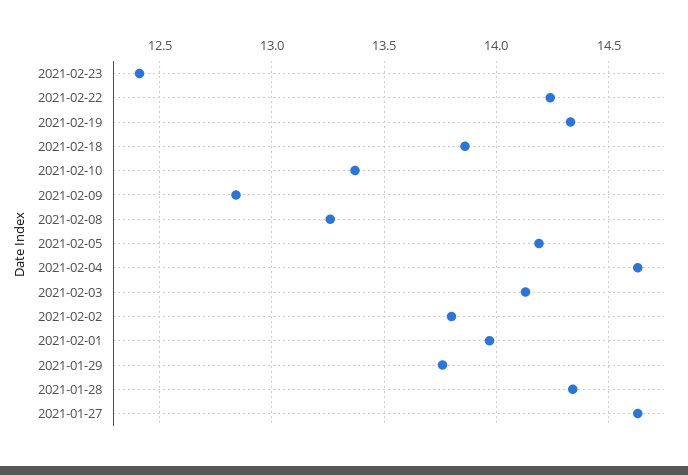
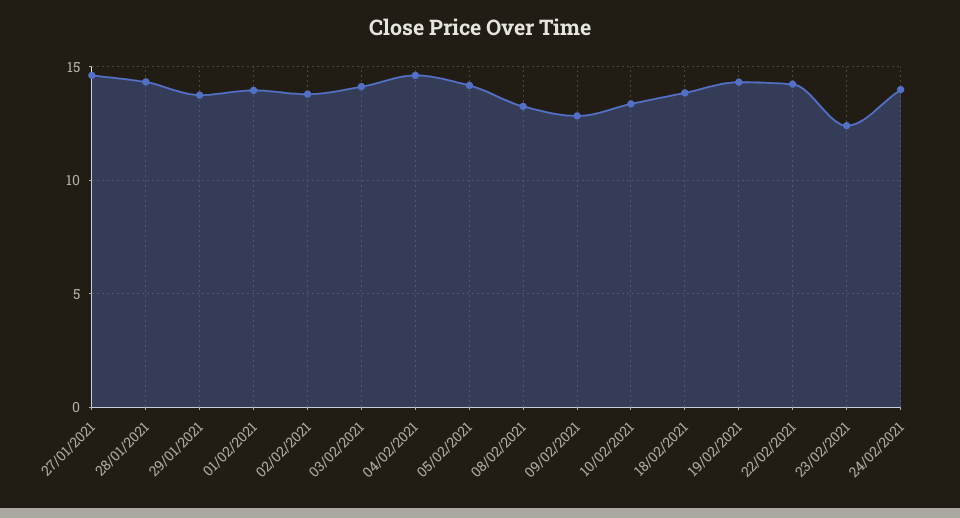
24/02/2021: none -> 14

